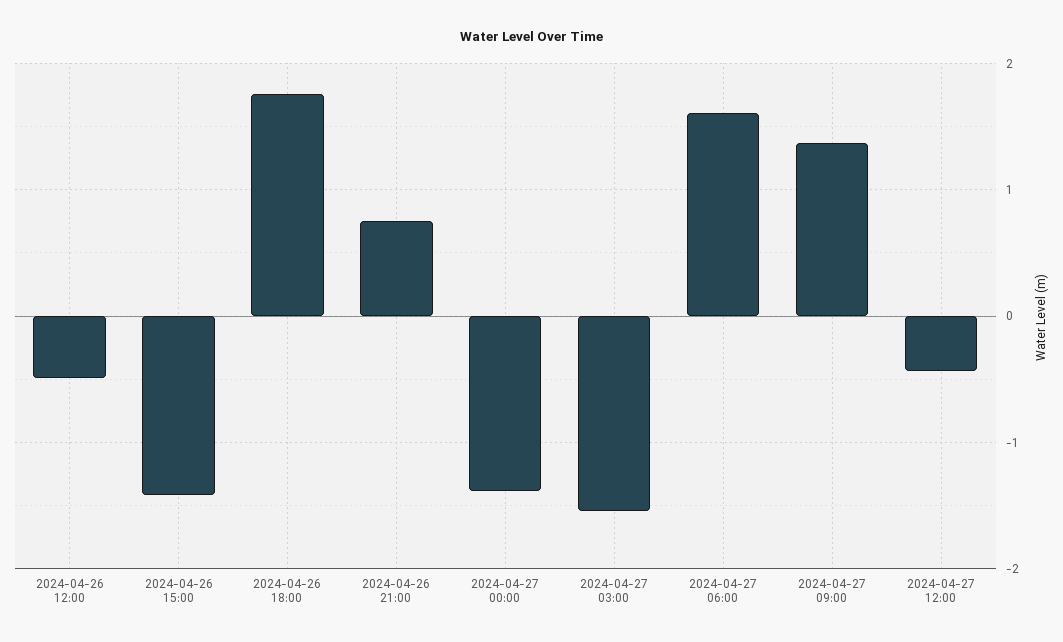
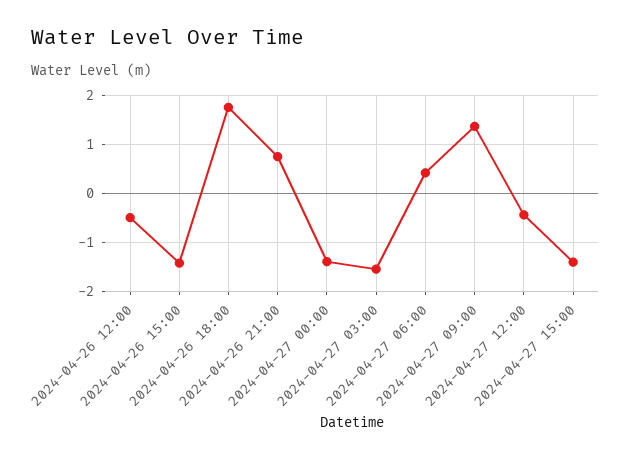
2024-04-27 06:00: 1.6 -> 0.4
2024-04-27 15:00: none -> -1.4

